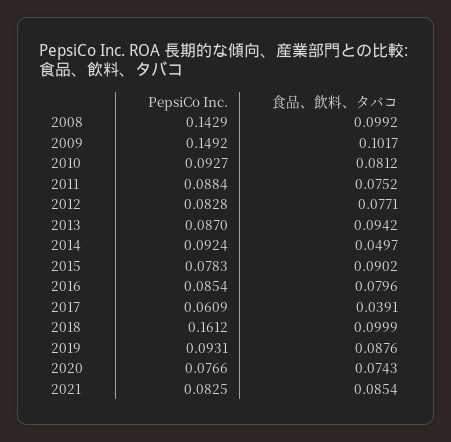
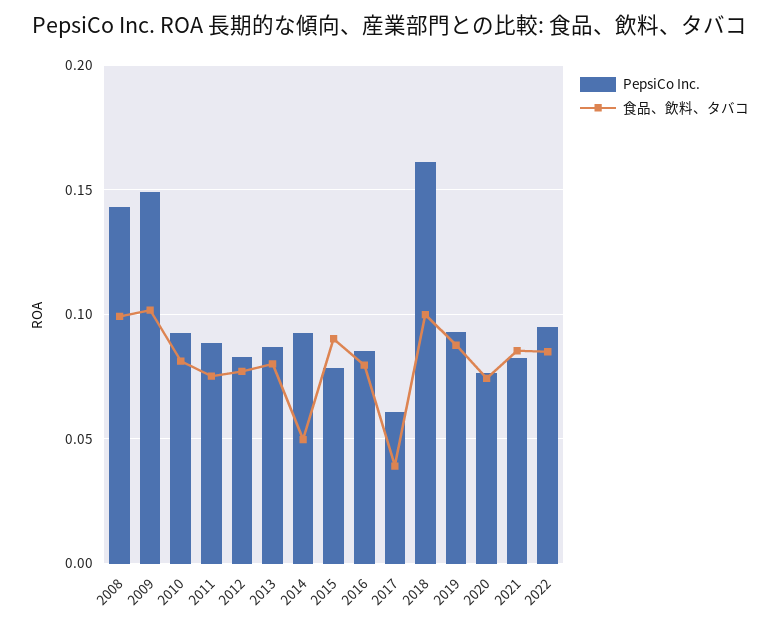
食品、飲料、タバコ, 2013: 0.0942 -> 0.08
PepsiCo Inc., 2022: none -> 0.095
食品、飲料、タバコ, 2022: none -> 0.085

